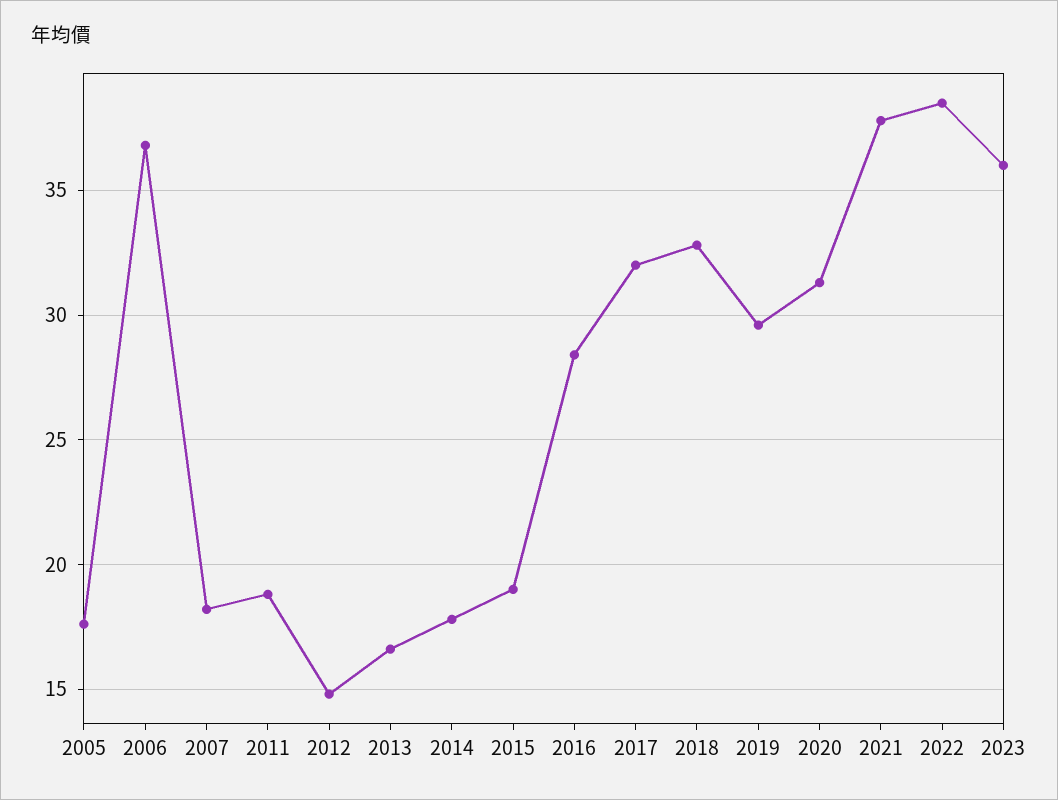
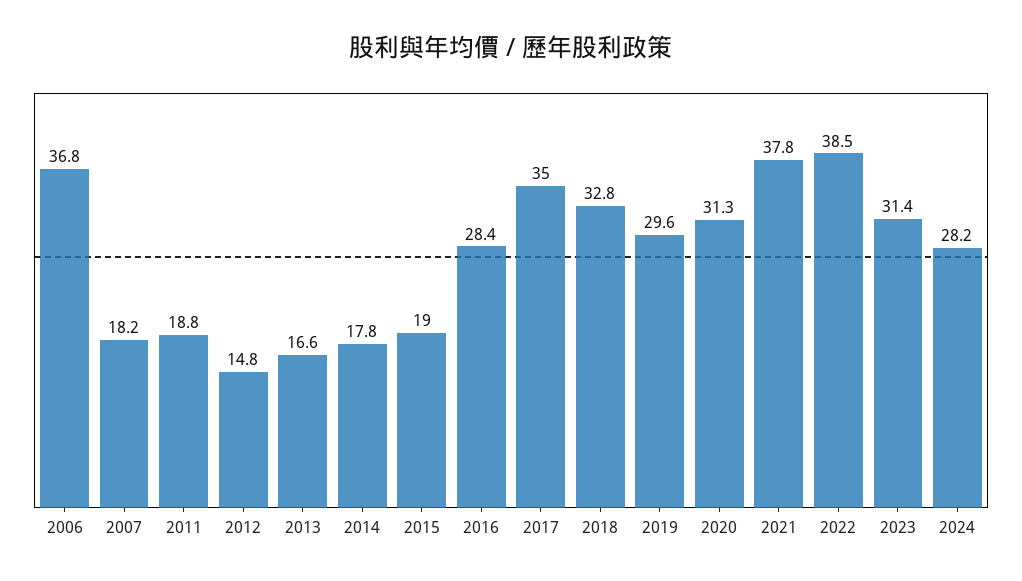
2005: 17.5 -> none
2017: 32 -> 35
2023: 36 -> 31.4
2024: none -> 28.2

